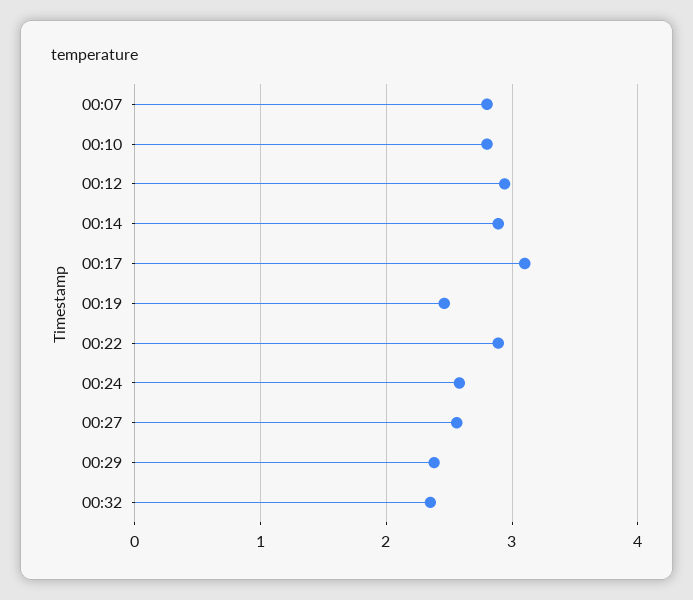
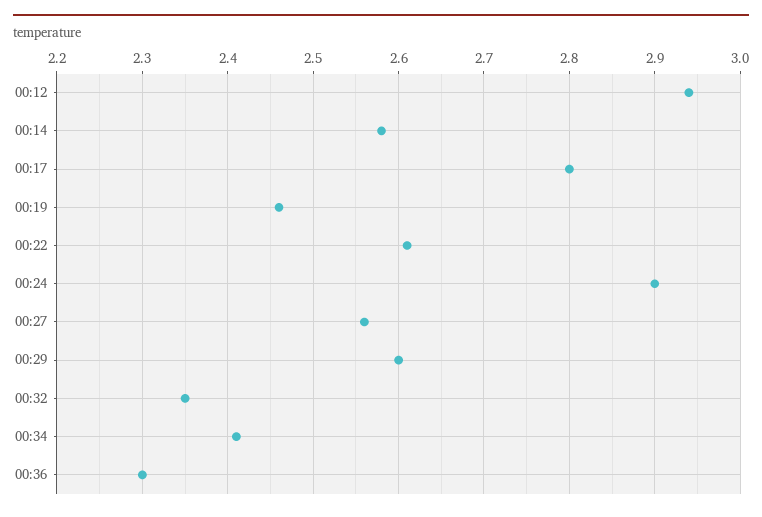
00:07: 2.8 -> none
00:10: 2.8 -> none
00:14: 2.9 -> 2.58
00:17: 3.1 -> 2.8
00:22: 2.9 -> 2.61
00:24: 2.6 -> 2.9
00:29: 2.4 -> 2.6
00:34: none -> 2.41
00:36: none -> 2.3

